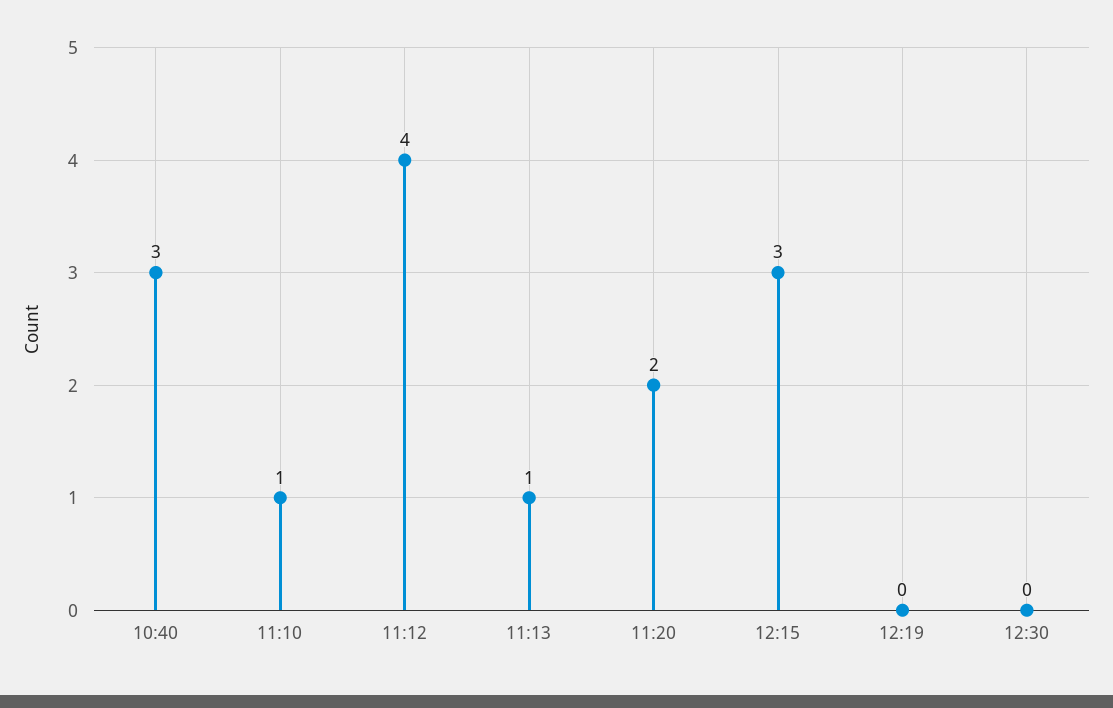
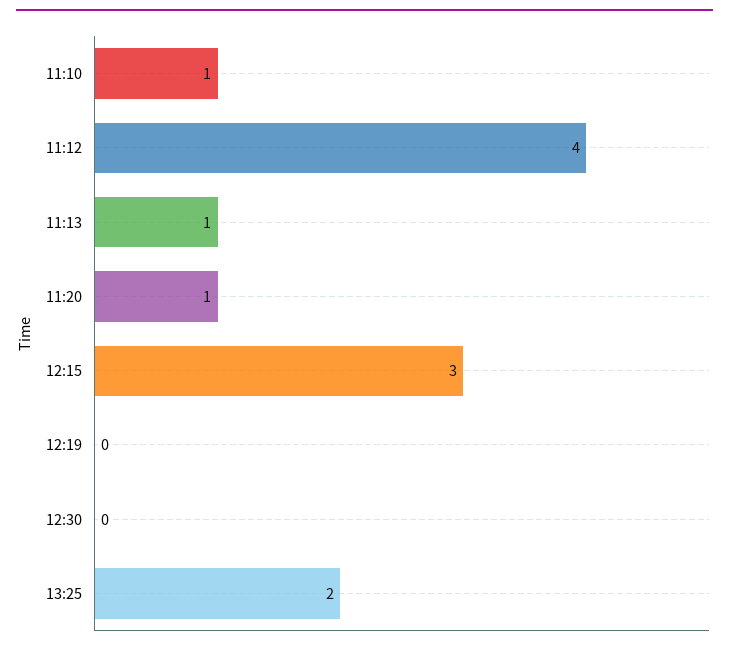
10:40: 3 -> none
11:20: 2 -> 1
13:25: none -> 2

